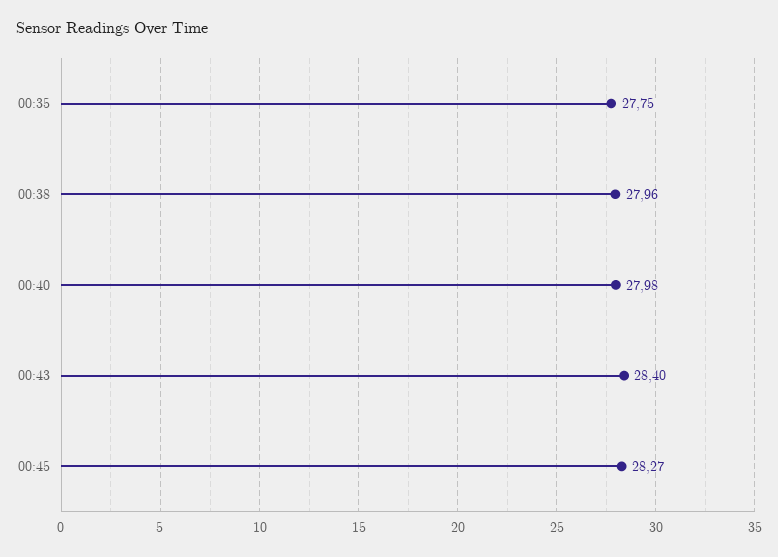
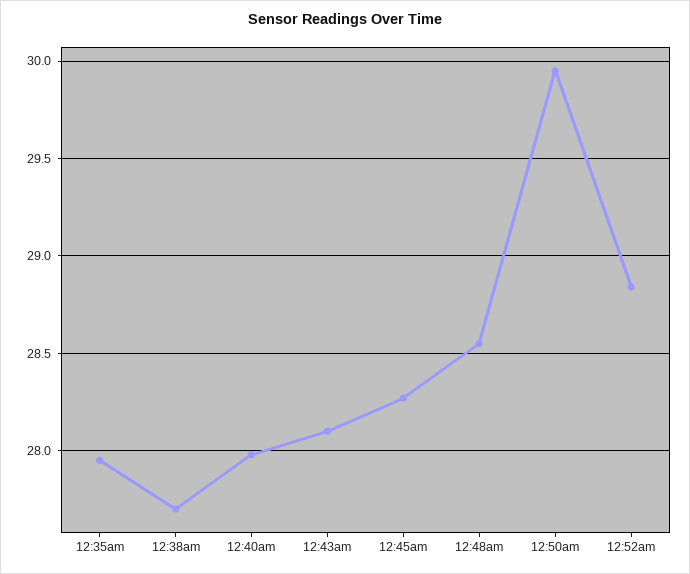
00:35: 27.75 -> 27.95
00:38: 27.96 -> 27.7
00:43: 28.4 -> 28.1
12:48am: none -> 28.55
12:50am: none -> 29.95
12:52am: none -> 28.85

